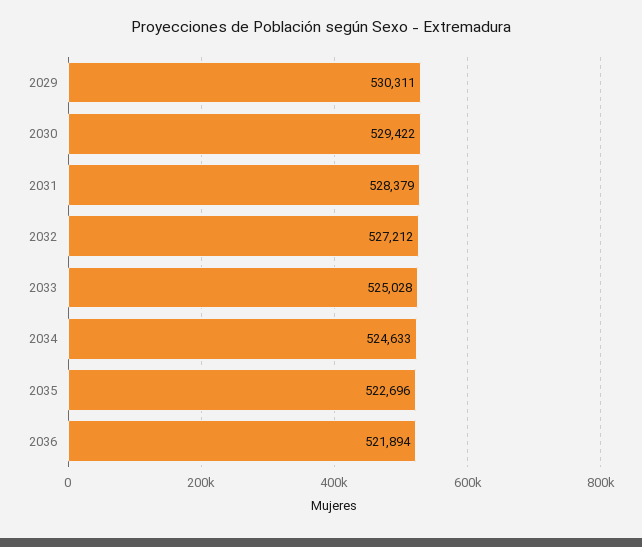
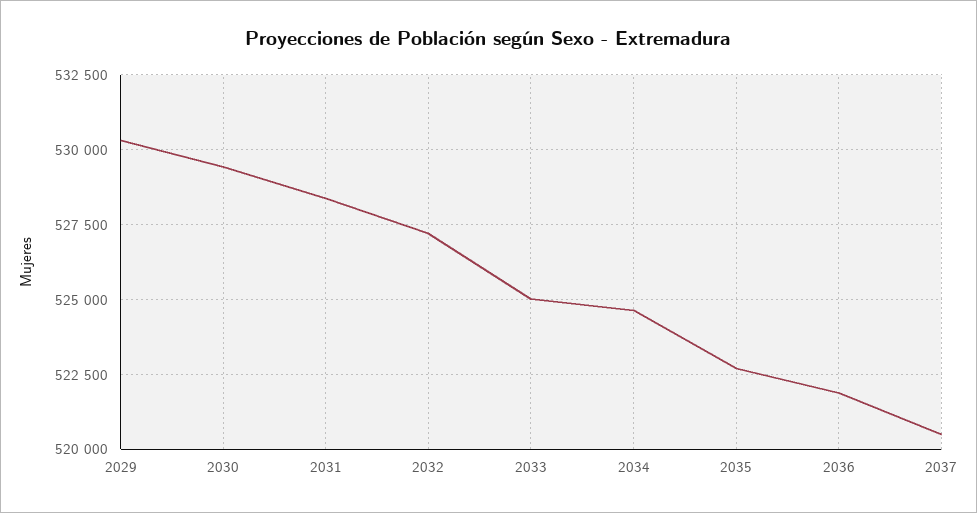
2037: none -> 520500

